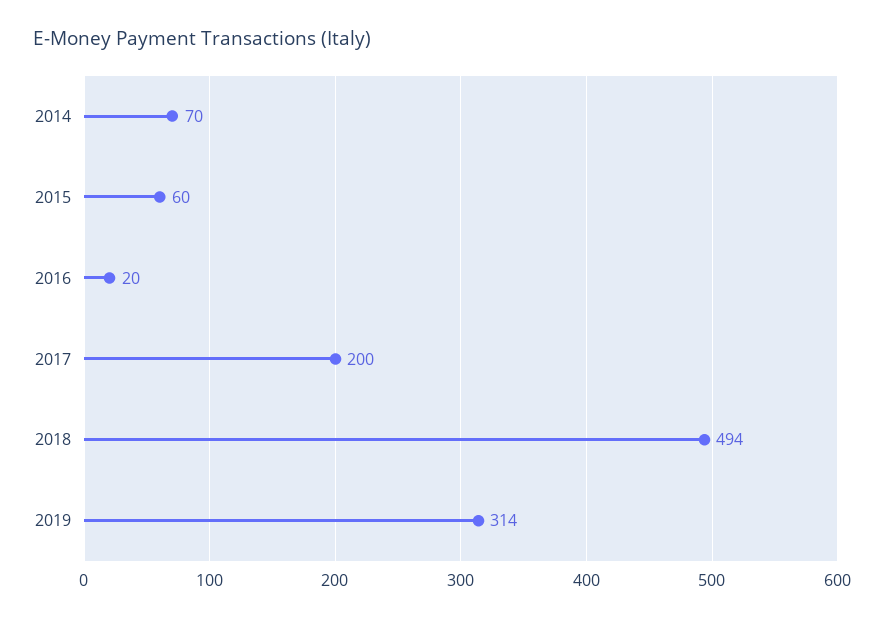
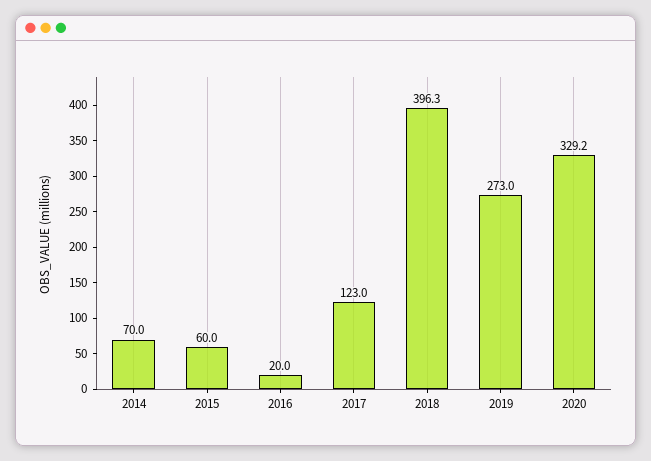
2017: 200 -> 123
2018: 494 -> 396.3
2019: 314 -> 273
2020: none -> 329.2

